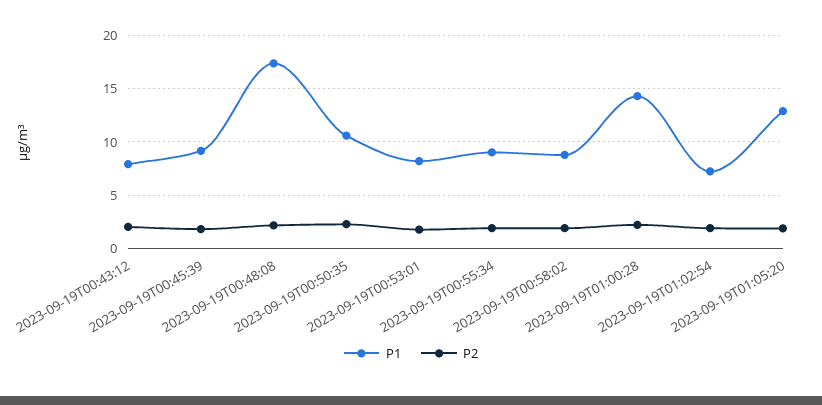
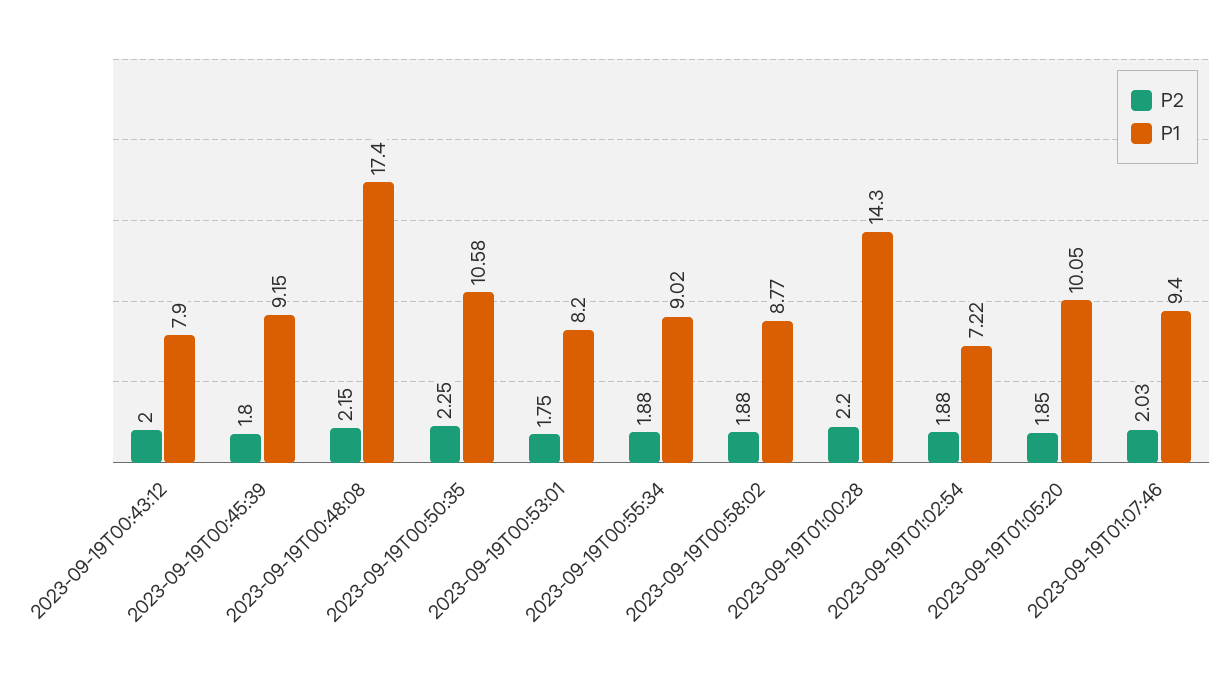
P1, 2023-09-19T01:05:20: 13 -> 10.05
P2, 2023-09-19T01:07:46: none -> 2.03
P1, 2023-09-19T01:07:46: none -> 9.4

